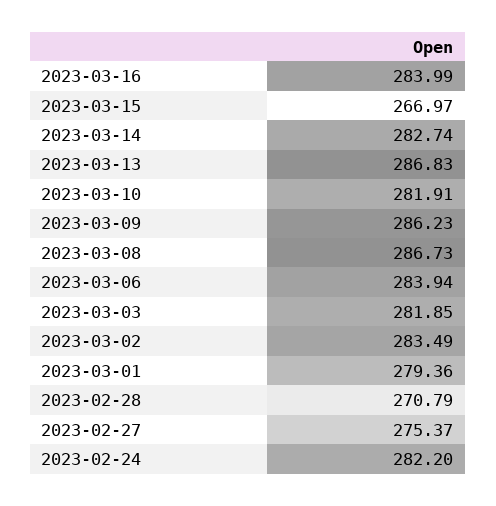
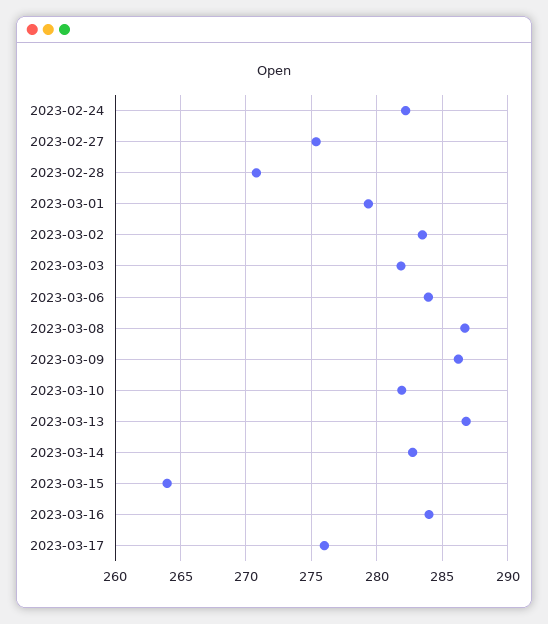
2023-03-15: 266.97 -> 264
2023-03-17: none -> 276

